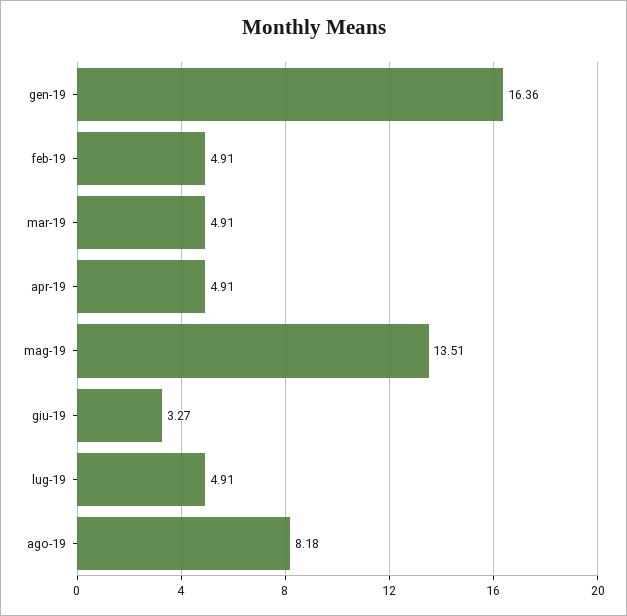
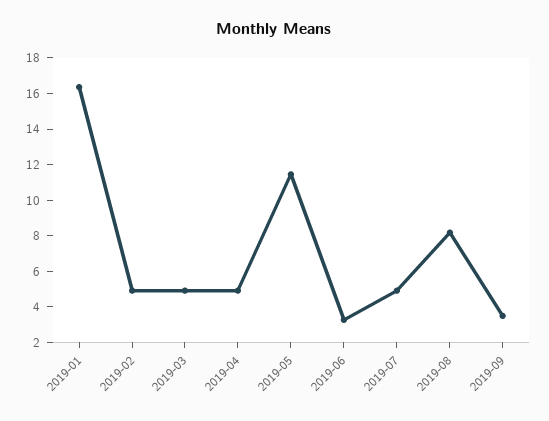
mag-19: 13.51 -> 11.5
2019-09: none -> 3.5

